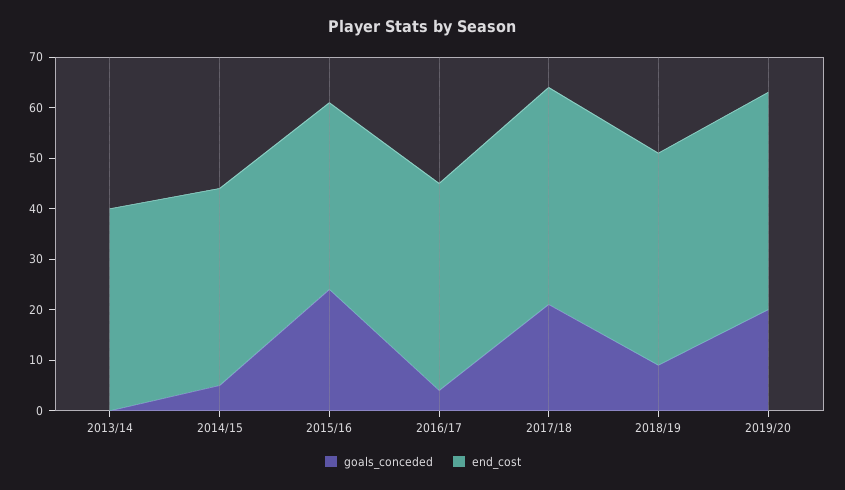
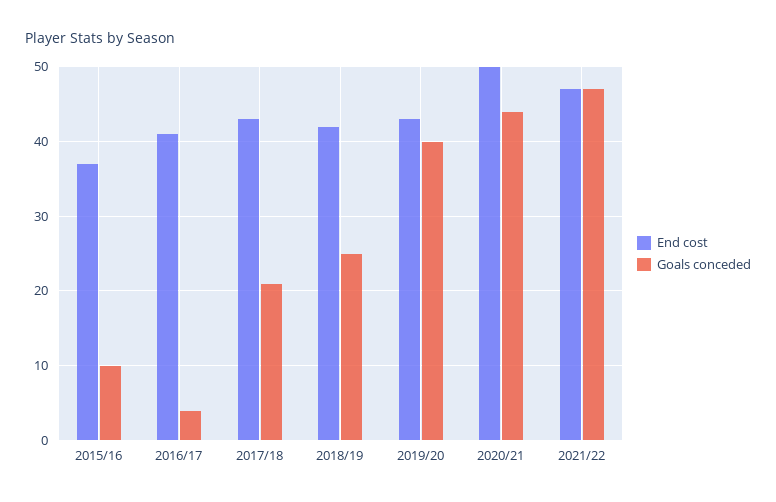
goals_conceded, 2013/14: 0 -> none
end_cost, 2013/14: 40 -> none
goals_conceded, 2014/15: 5 -> none
end_cost, 2014/15: 40 -> none
goals_conceded, 2015/16: 25 -> 10
goals_conceded, 2018/19: 10 -> 25
goals_conceded, 2019/20: 20 -> 40
end_cost, 2020/21: none -> 50
goals_conceded, 2020/21: none -> 44
end_cost, 2021/22: none -> 47
goals_conceded, 2021/22: none -> 47

